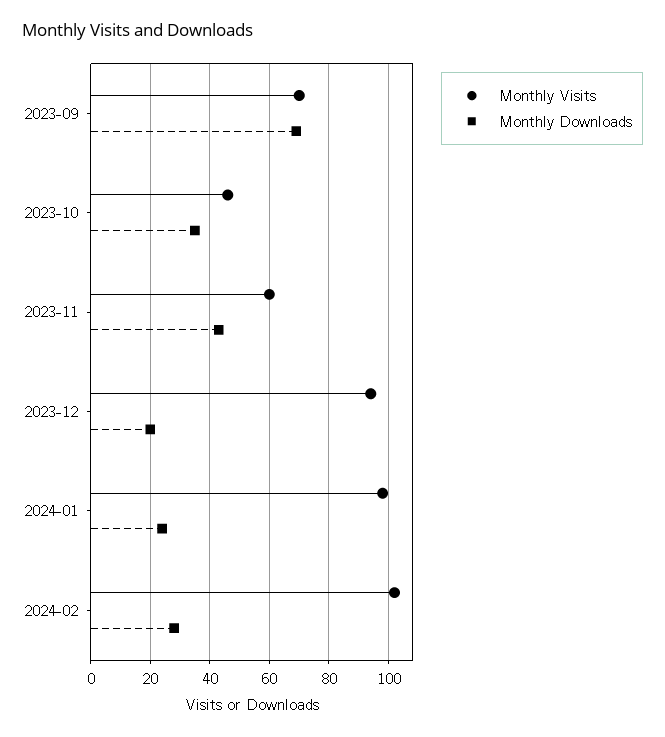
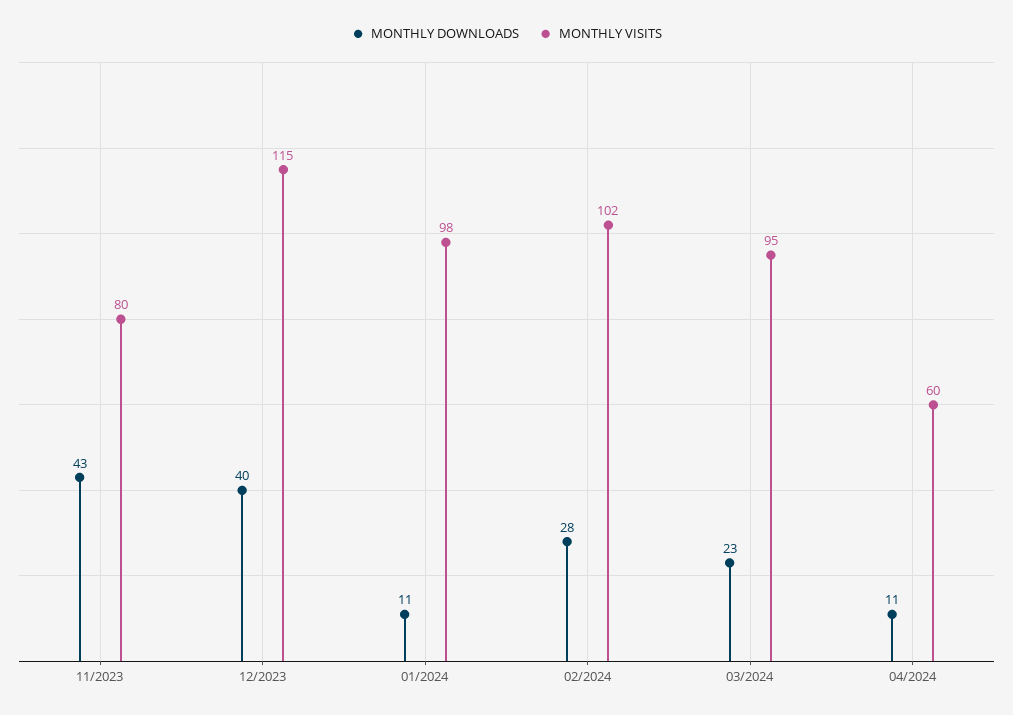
Monthly Visits, 2023-09: 70 -> none
Monthly Downloads, 2023-09: 70 -> none
Monthly Visits, 2023-10: 45 -> none
Monthly Downloads, 2023-10: 35 -> none
Monthly Visits, 2023-11: 60 -> 80
Monthly Visits, 2023-12: 95 -> 115
Monthly Downloads, 2023-12: 20 -> 40
Monthly Downloads, 2024-01: 25 -> 11
Monthly Downloads, 03/2024: none -> 23
Monthly Visits, 03/2024: none -> 95
Monthly Downloads, 04/2024: none -> 11
Monthly Visits, 04/2024: none -> 60

